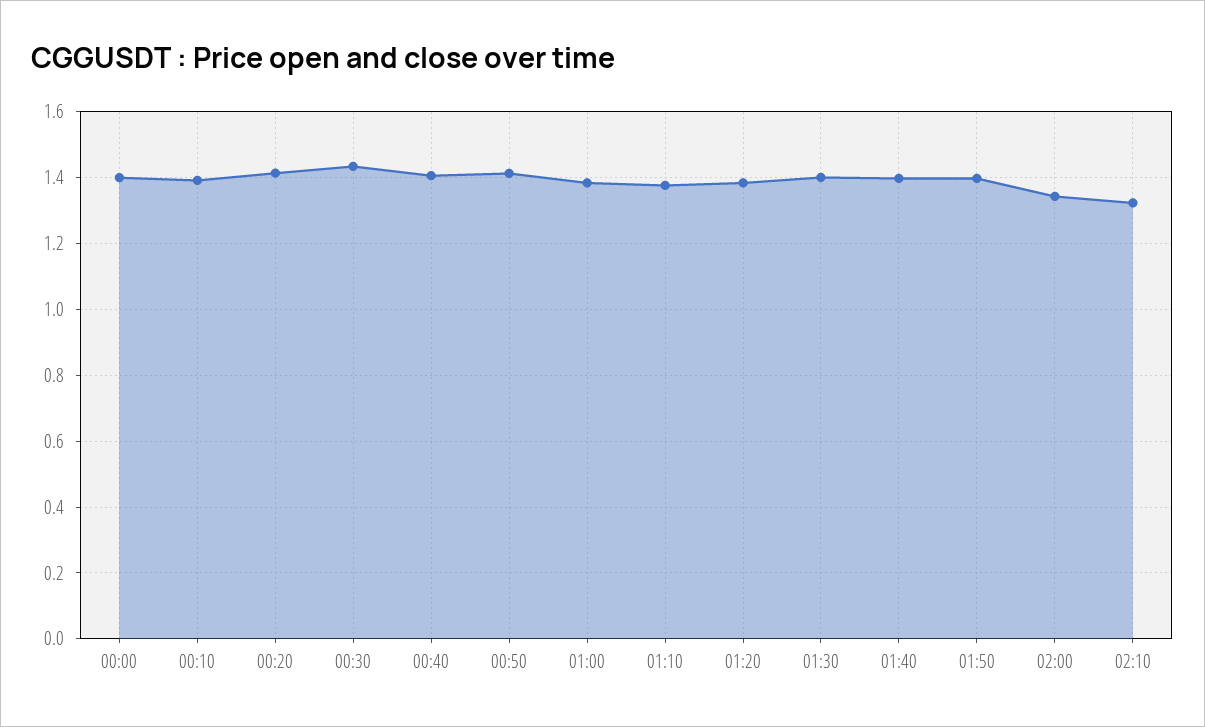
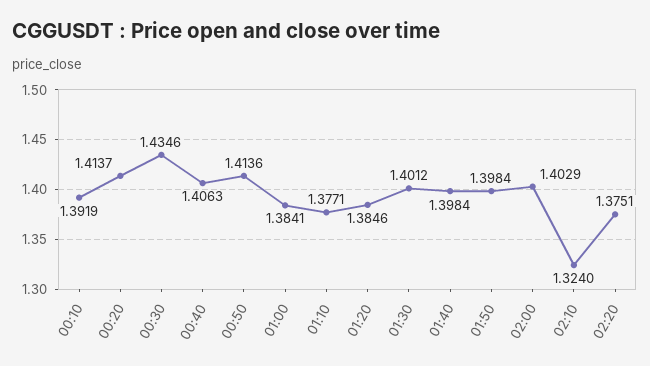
00:00: 1.4 -> none
02:00: 1.34 -> 1.4029
02:20: none -> 1.3751

